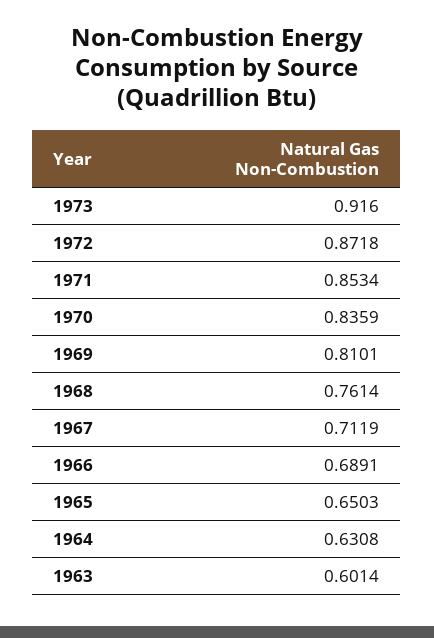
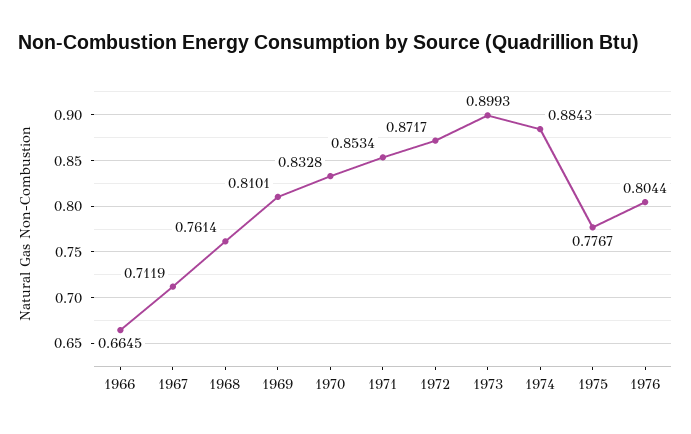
1973: 0.916 -> 0.8993
1972: 0.8718 -> 0.8717
1970: 0.8359 -> 0.8328
1966: 0.6891 -> 0.6645
1965: 0.6503 -> none
1964: 0.6308 -> none
1963: 0.6014 -> none
1974: none -> 0.8843
1975: none -> 0.7767
1976: none -> 0.8044

